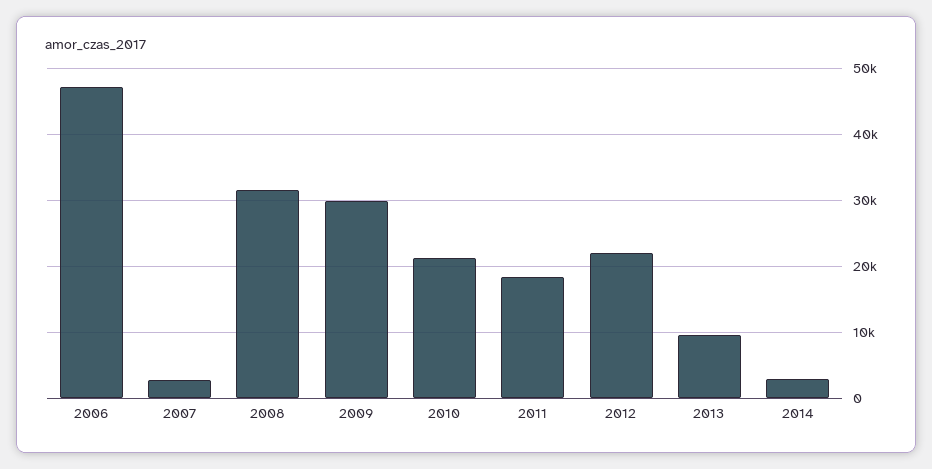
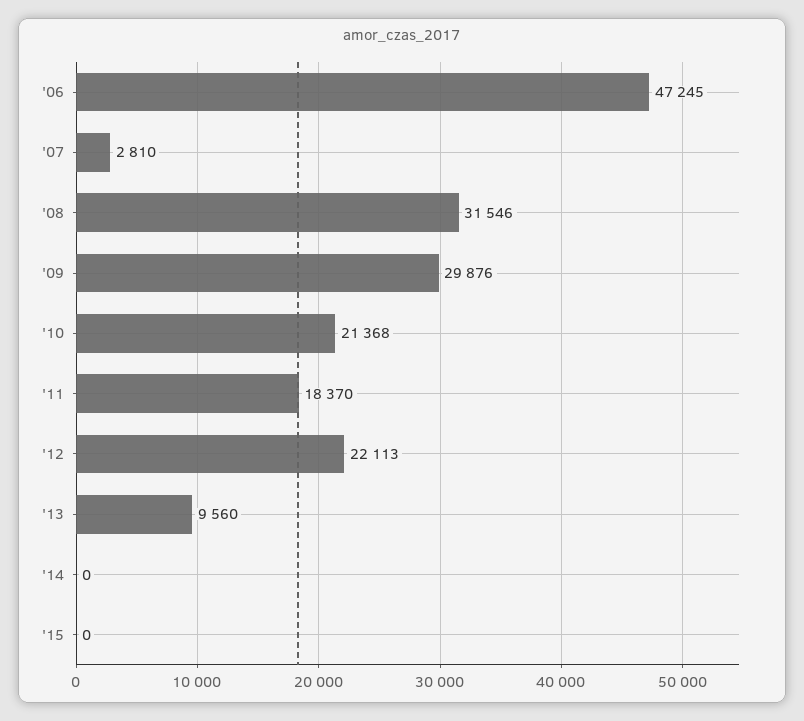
2014: 3000 -> 0
'15: none -> 0

